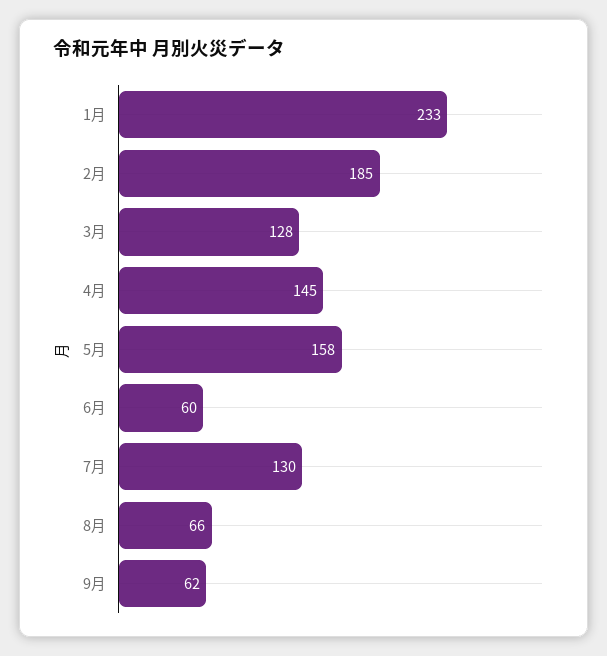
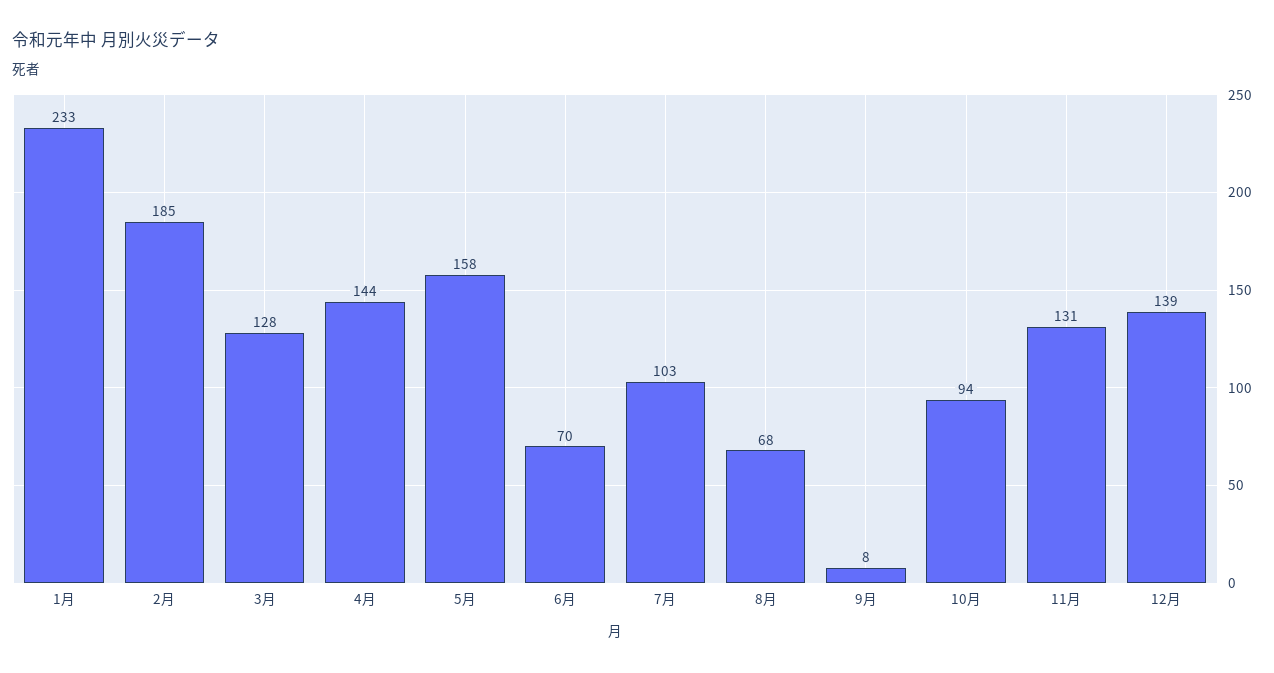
4月: 145 -> 144
6月: 60 -> 70
7月: 130 -> 103
8月: 66 -> 68
9月: 62 -> 8
10月: none -> 94
11月: none -> 131
12月: none -> 139

